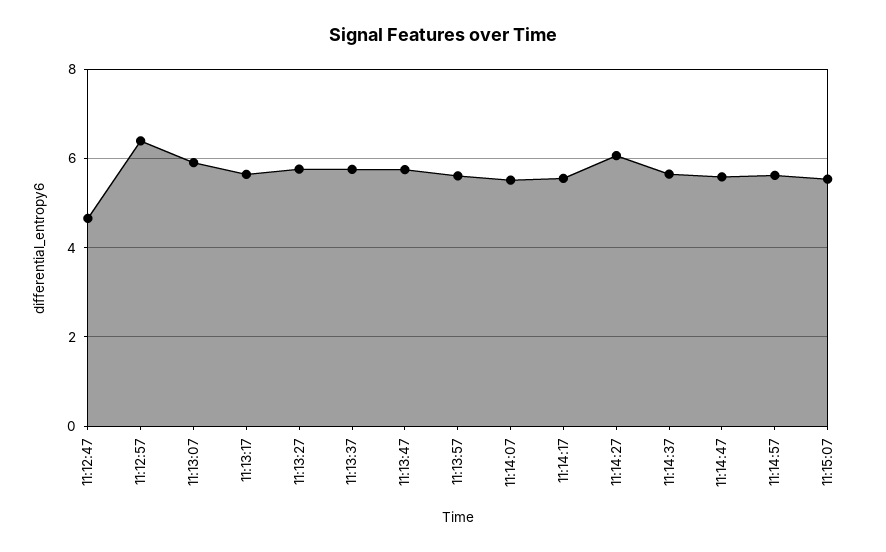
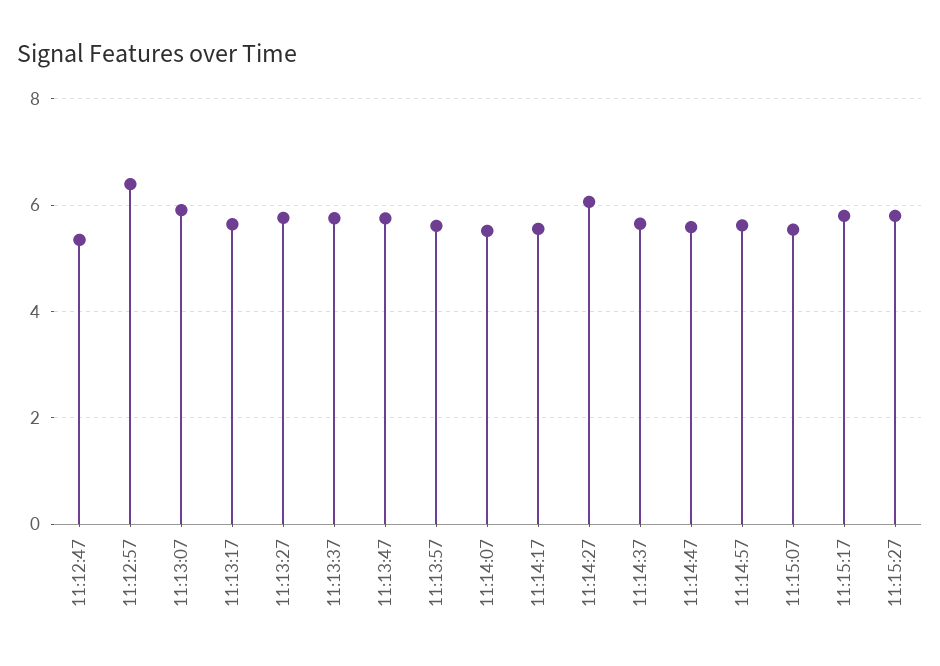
11:12:47: 4.6 -> 5.4
11:15:17: none -> 5.8
11:15:27: none -> 5.8

